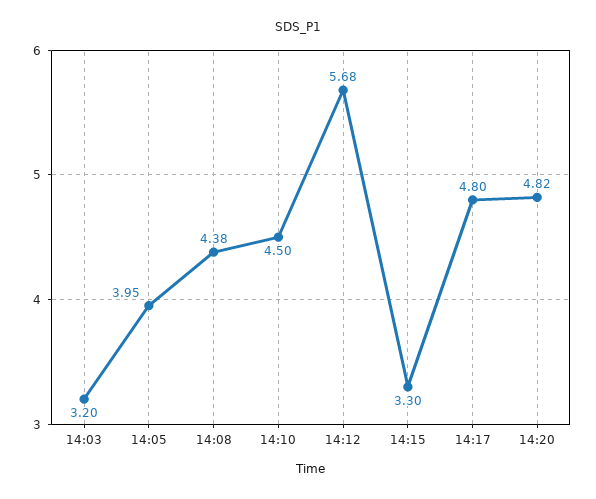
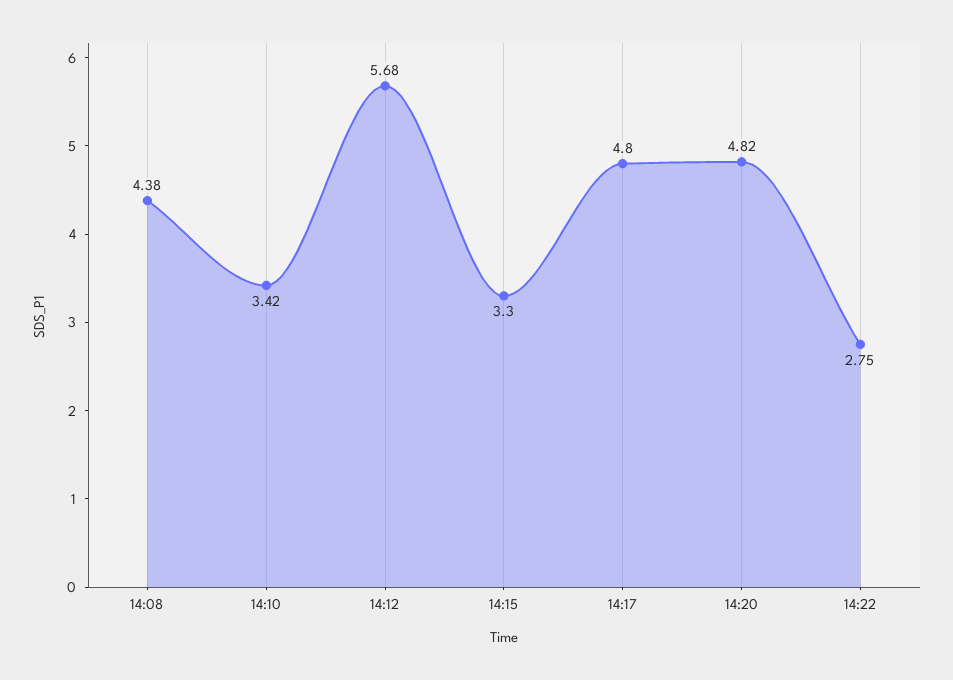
14:03: 3.2 -> none
14:05: 3.95 -> none
14:10: 4.5 -> 3.42
14:22: none -> 2.75

